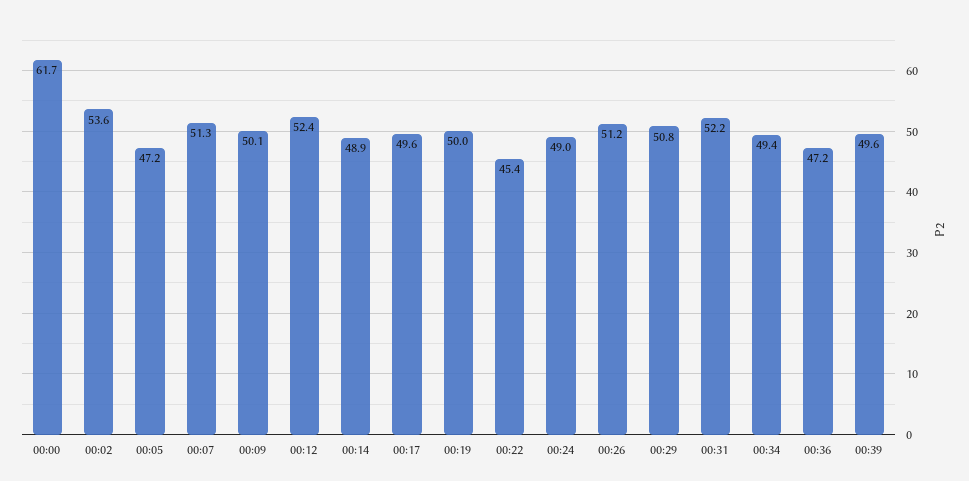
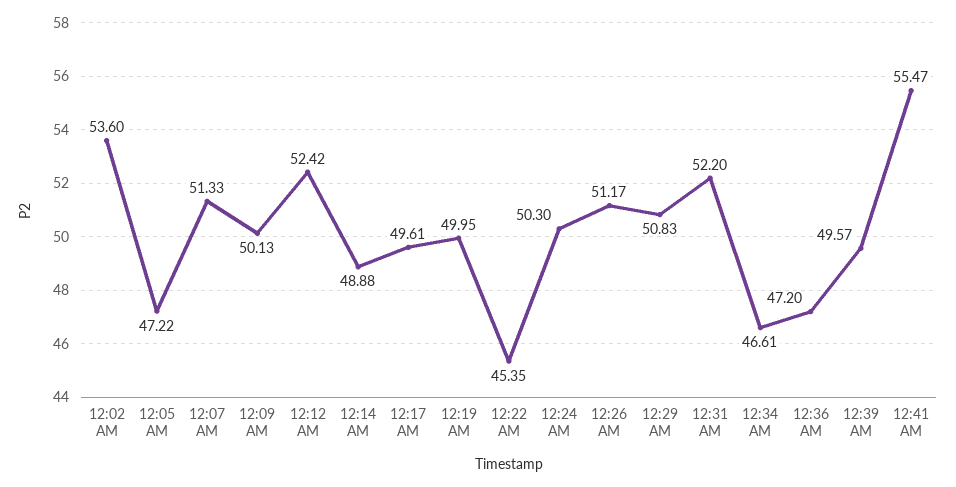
00:00: 61.7 -> none
00:24: 49 -> 50.3
00:34: 49.4 -> 46.61
12:41 AM: none -> 55.47

